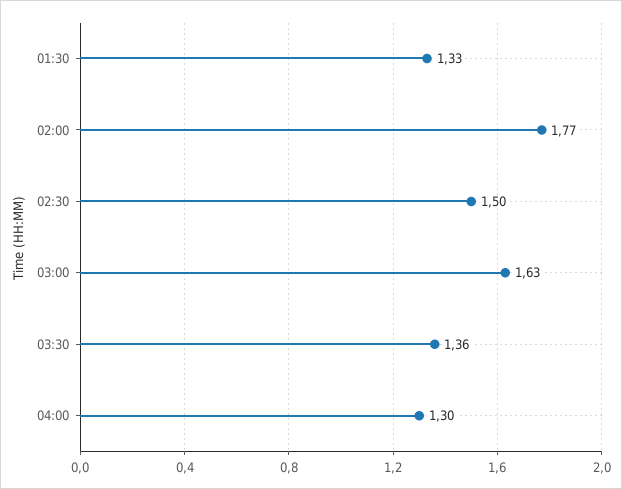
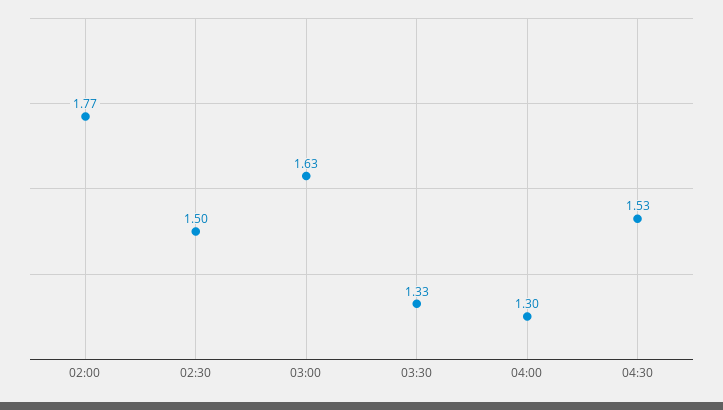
01:30: 1.33 -> none
03:30: 1.36 -> 1.33
04:30: none -> 1.53

